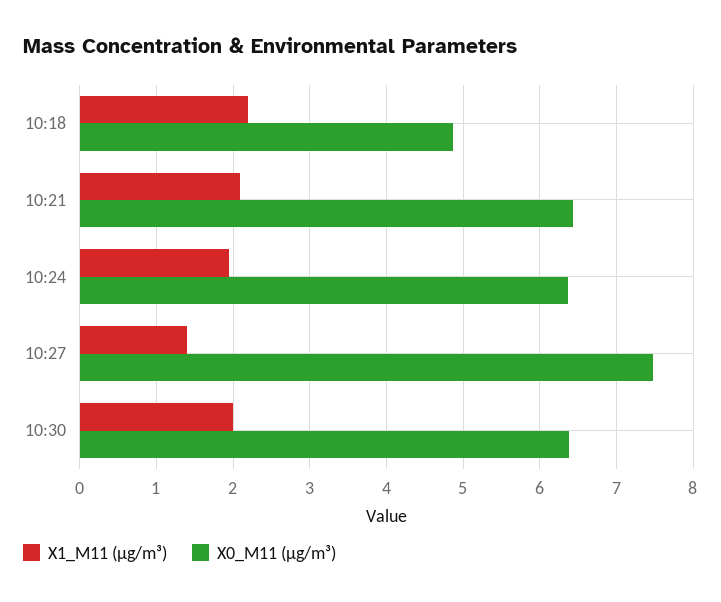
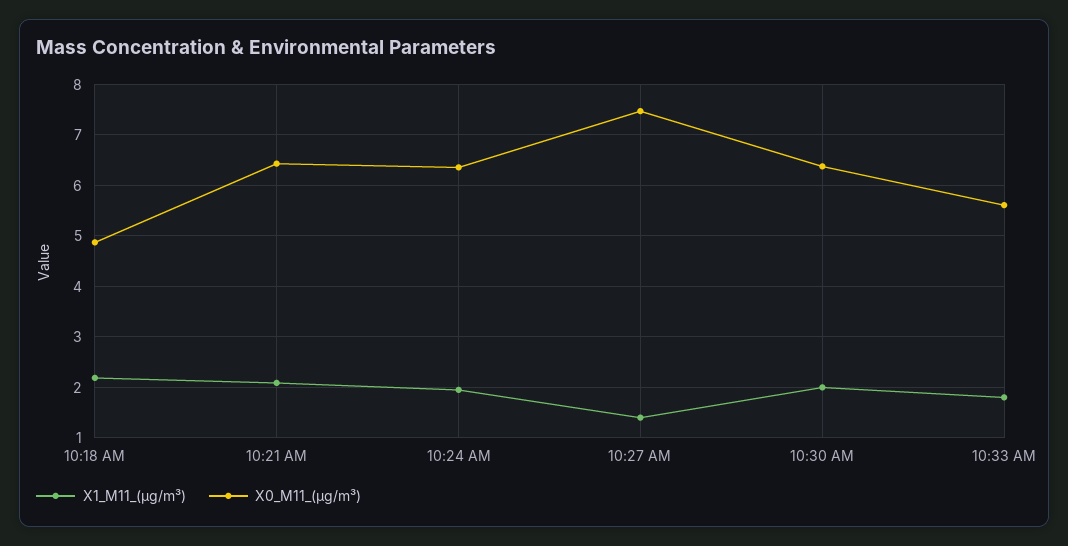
X1_M11 (μg/m³), 10:33 AM: none -> 1.8
X0_M11 (μg/m³), 10:33 AM: none -> 5.6

